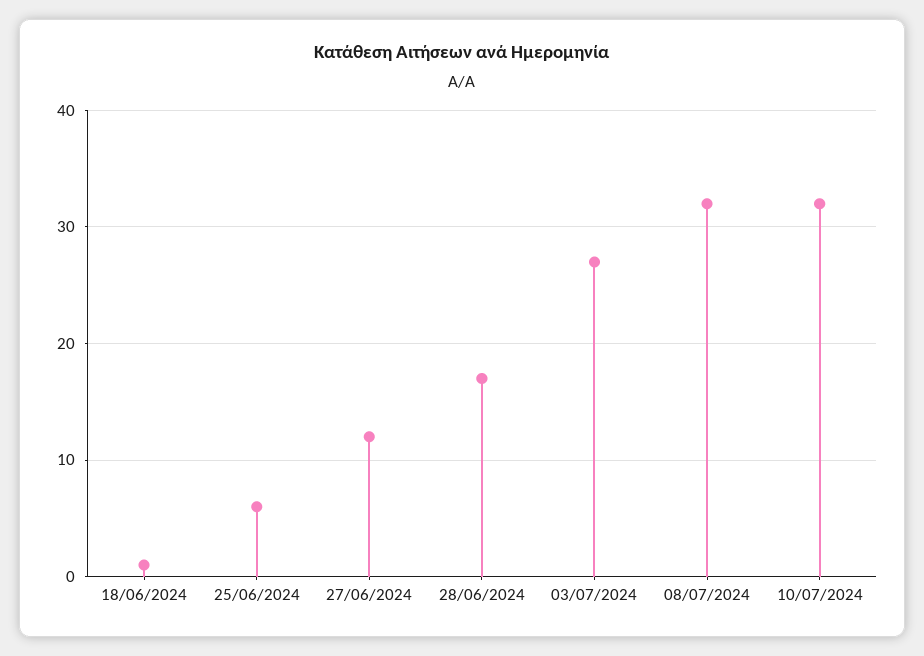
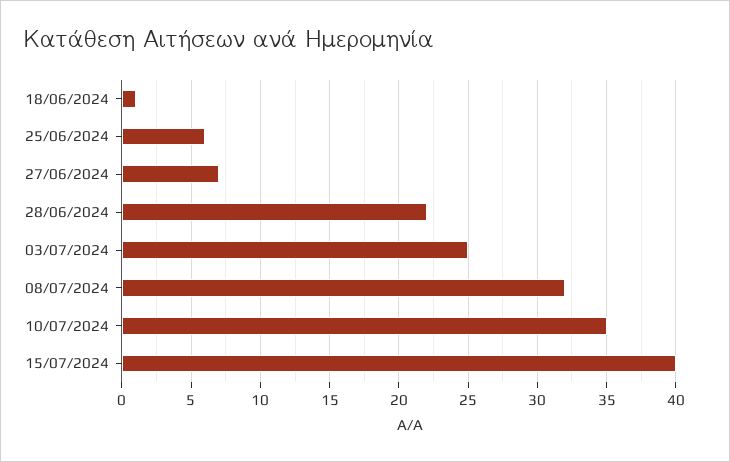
27/06/2024: 12 -> 7
28/06/2024: 17 -> 22
03/07/2024: 27 -> 25
10/07/2024: 32 -> 35
15/07/2024: none -> 40

